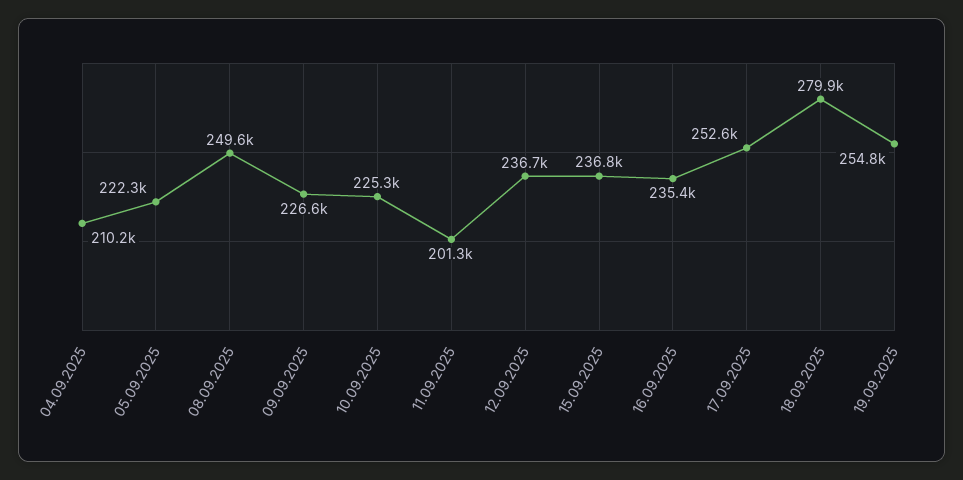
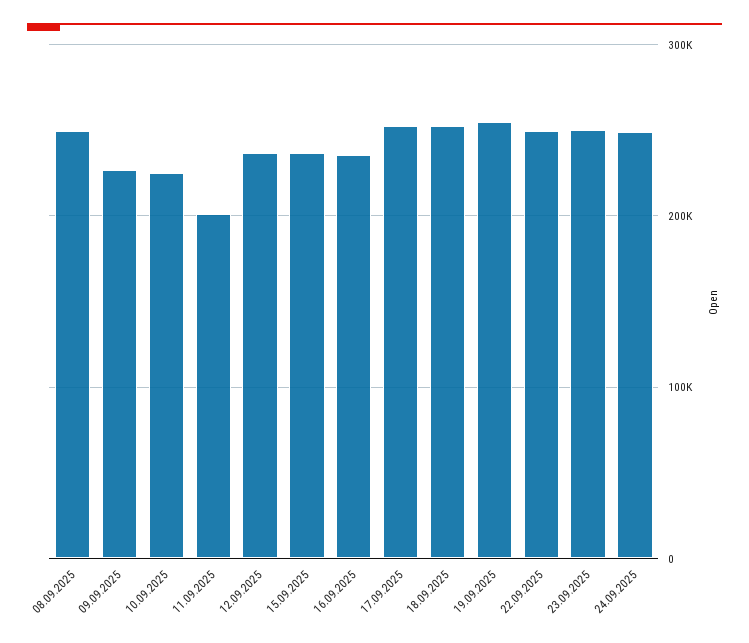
04.09.2025: 210200 -> none
05.09.2025: 222300 -> none
18.09.2025: 279900 -> 250000
22.09.2025: none -> 250000
23.09.2025: none -> 250000
24.09.2025: none -> 250000

